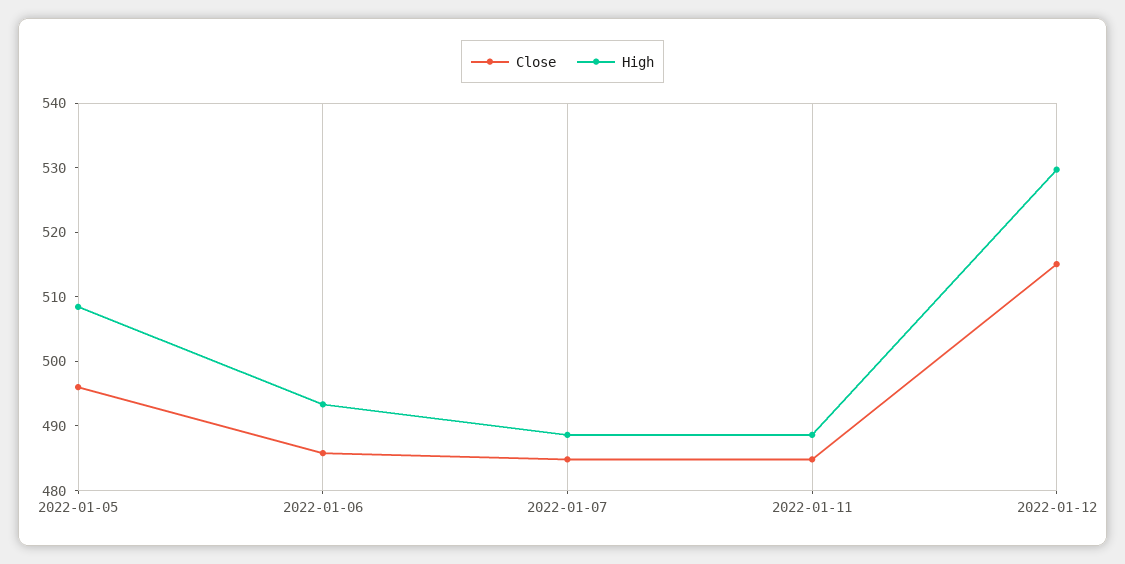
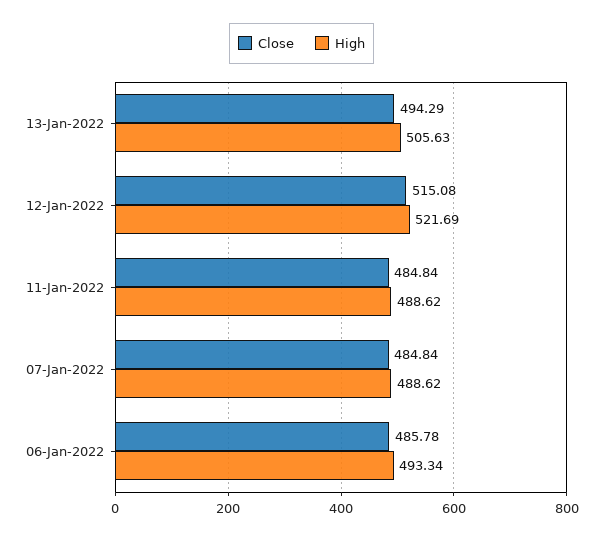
Close, 2022-01-05: 496 -> none
High, 2022-01-05: 508 -> none
High, 2022-01-12: 530 -> 521.69
Close, 13-Jan-2022: none -> 494.29
High, 13-Jan-2022: none -> 505.63

